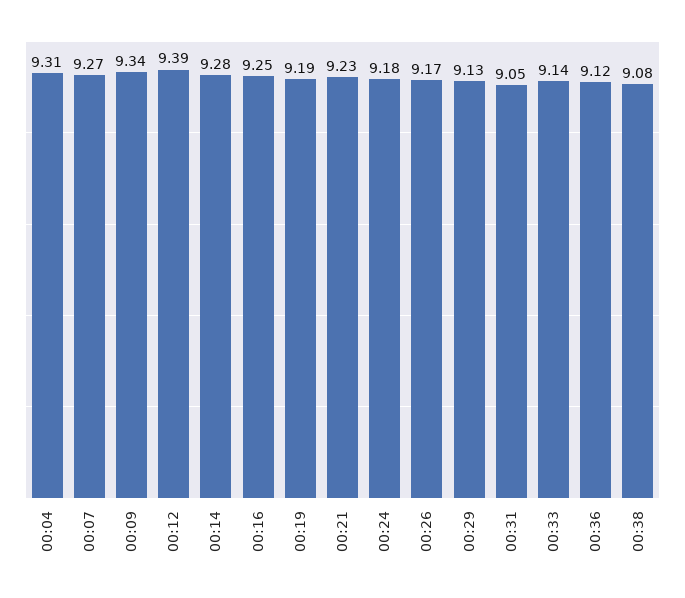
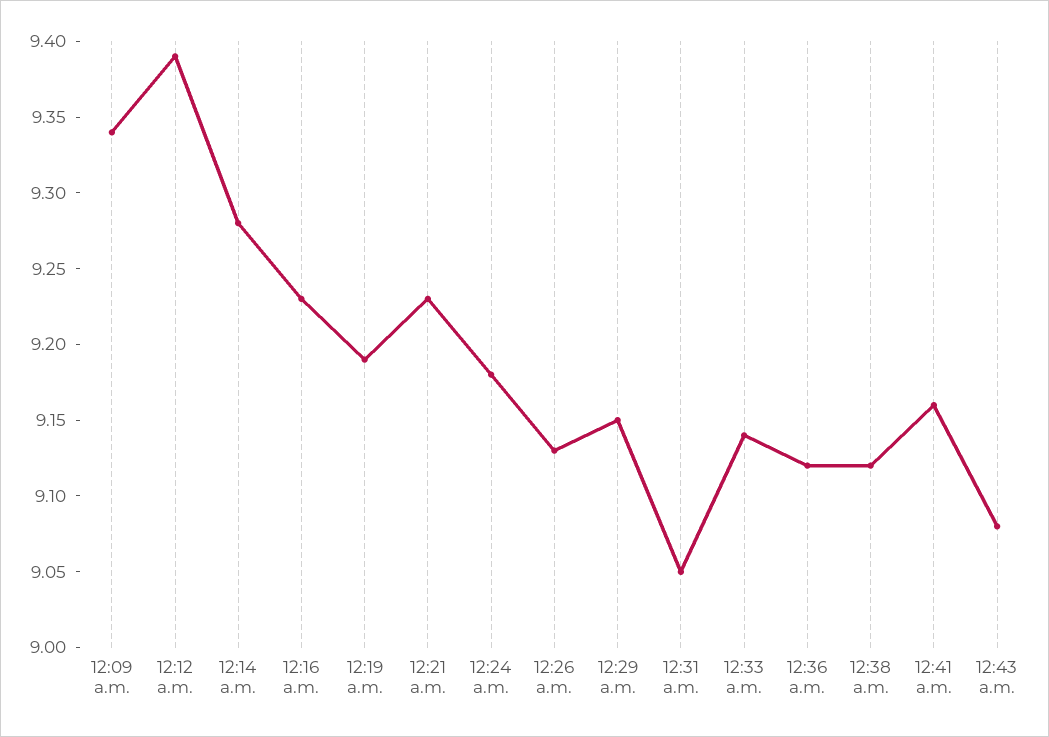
00:04: 9.31 -> none
00:07: 9.27 -> none
00:16: 9.25 -> 9.23
00:26: 9.17 -> 9.13
00:29: 9.13 -> 9.15
00:38: 9.08 -> 9.12
12:41 a.m.: none -> 9.16
12:43 a.m.: none -> 9.08

